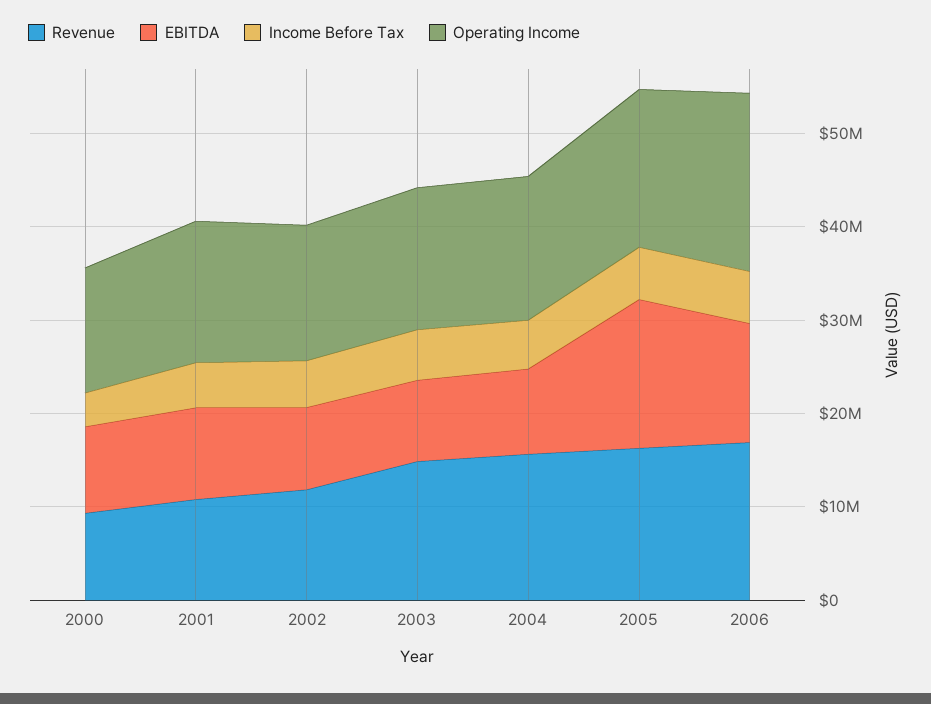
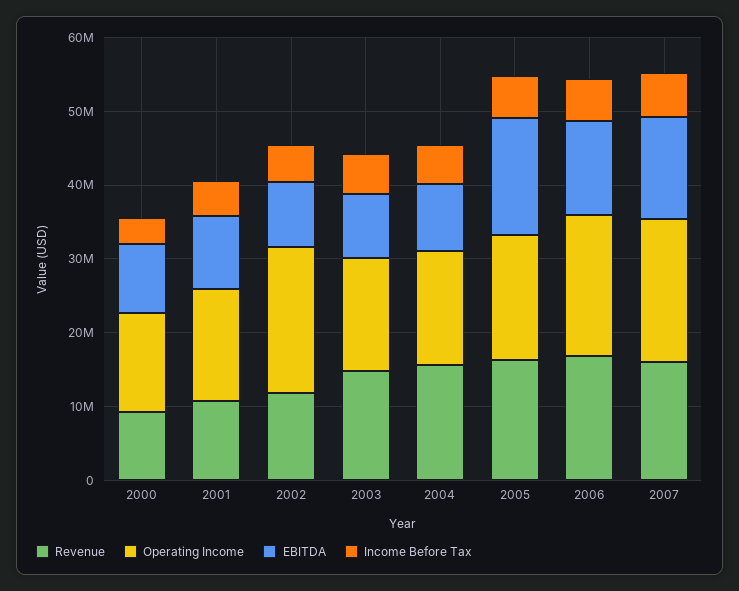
Operating Income, 2002: 14000000 -> 20000000
Revenue, 2007: none -> 16000000
Operating Income, 2007: none -> 20000000
EBITDA, 2007: none -> 14000000
Income Before Tax, 2007: none -> 6000000

